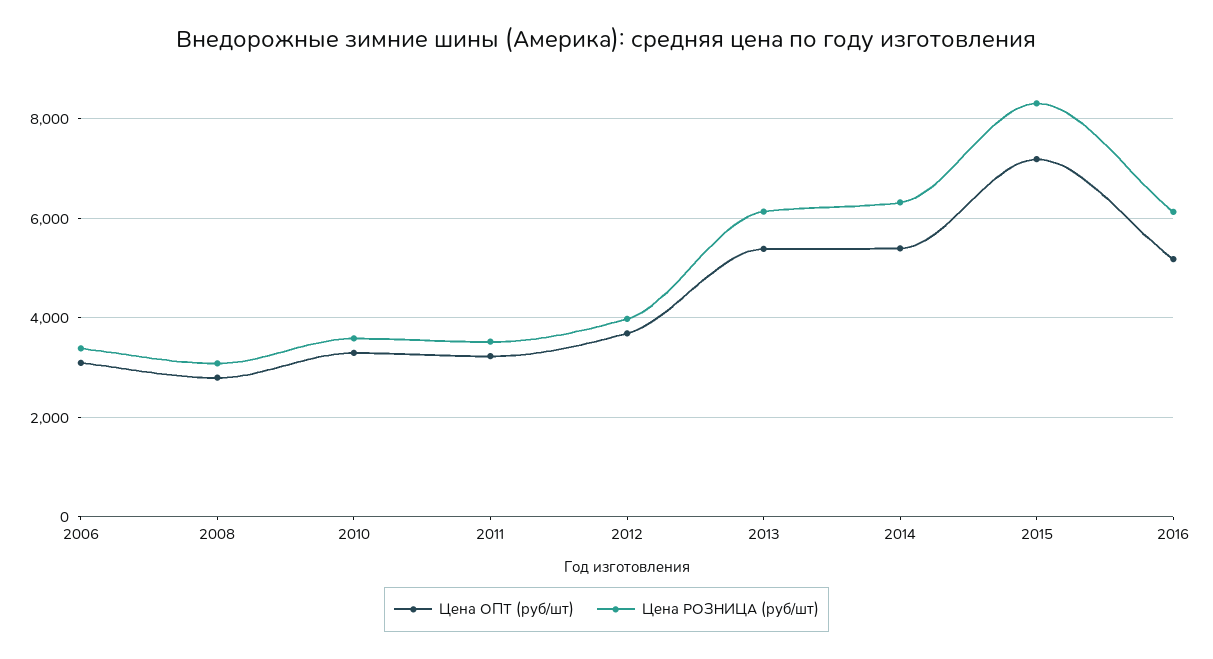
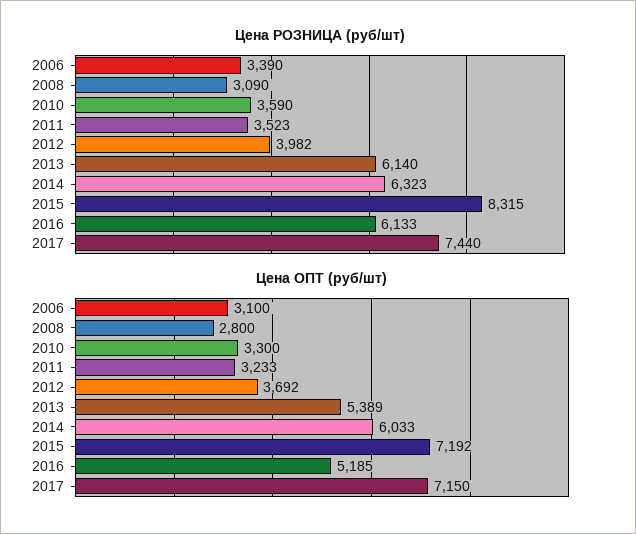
Цена ОПТ (руб/шт), 2014: 5400 -> 6033
Цена РОЗНИЦА (руб/шт), 2017: none -> 7440
Цена ОПТ (руб/шт), 2017: none -> 7150

